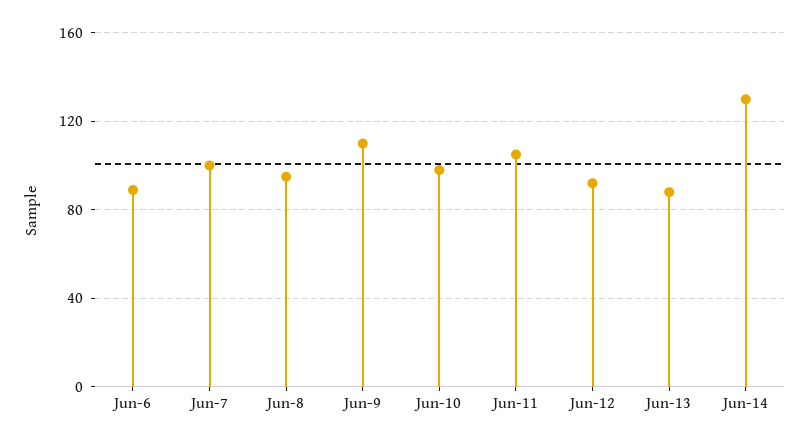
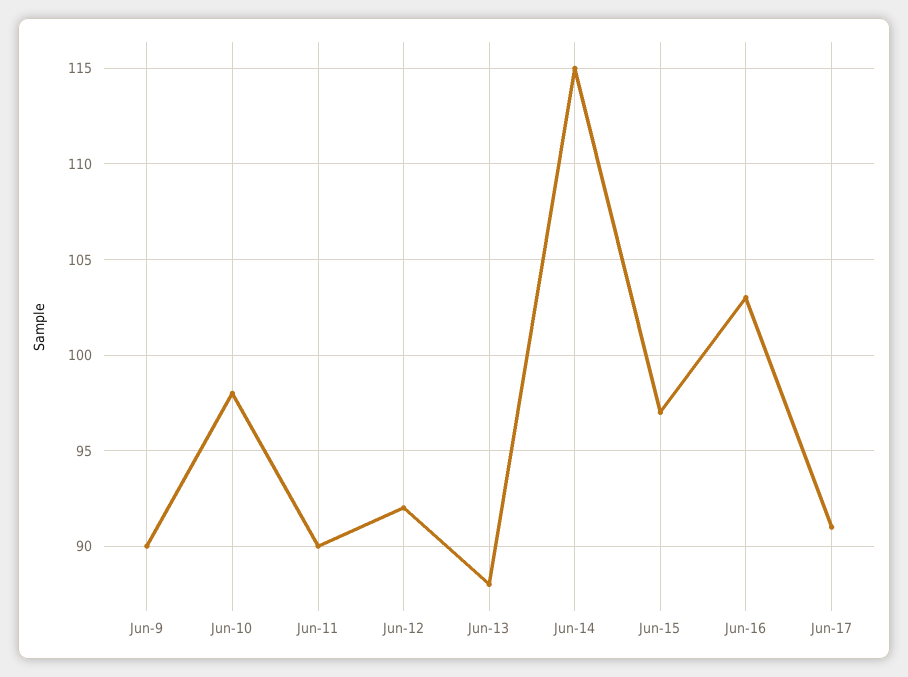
Jun-6: 90 -> none
Jun-7: 100 -> none
Jun-8: 95 -> none
Jun-9: 110 -> 90
Jun-11: 105 -> 90
Jun-14: 130 -> 115
Jun-15: none -> 97
Jun-16: none -> 103
Jun-17: none -> 91

